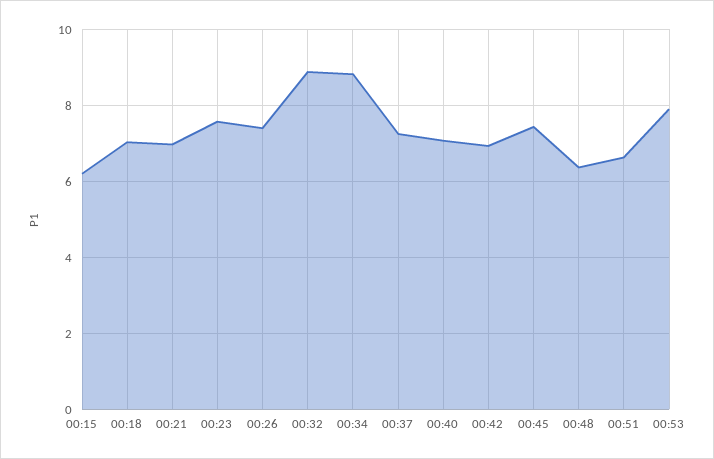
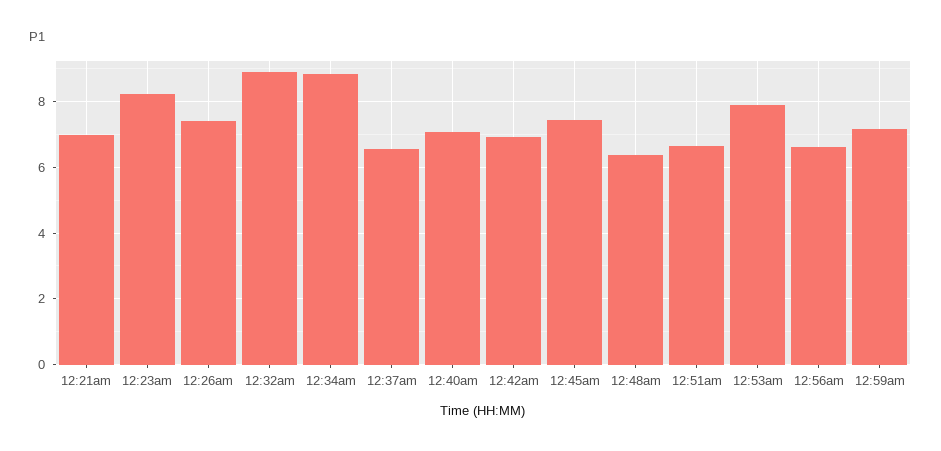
00:15: 6.2 -> none
00:18: 7 -> none
00:23: 7.6 -> 8.2
00:37: 7.2 -> 6.6
12:56am: none -> 6.6
12:59am: none -> 7.2

